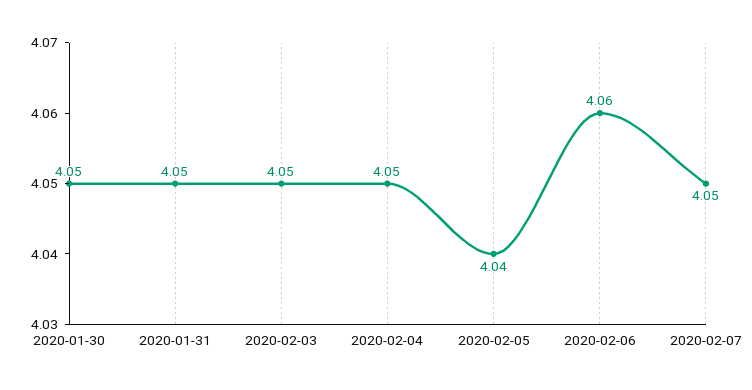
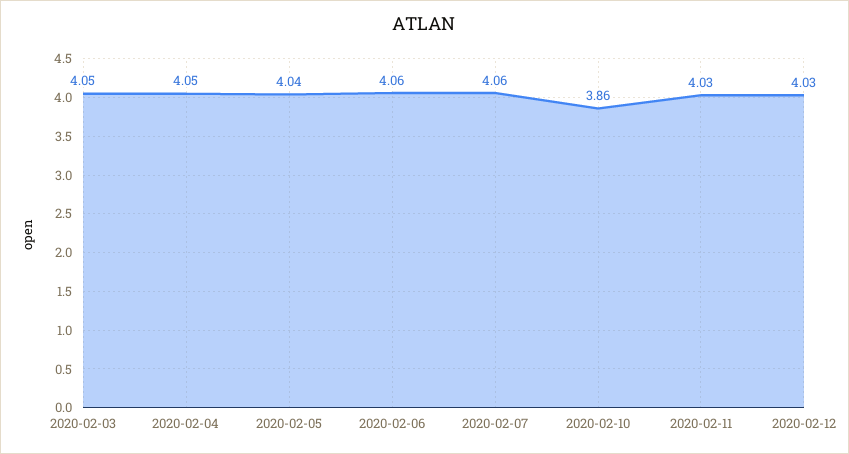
2020-01-30: 4.05 -> none
2020-01-31: 4.05 -> none
2020-02-07: 4.05 -> 4.06
2020-02-10: none -> 3.86
2020-02-11: none -> 4.03
2020-02-12: none -> 4.03

